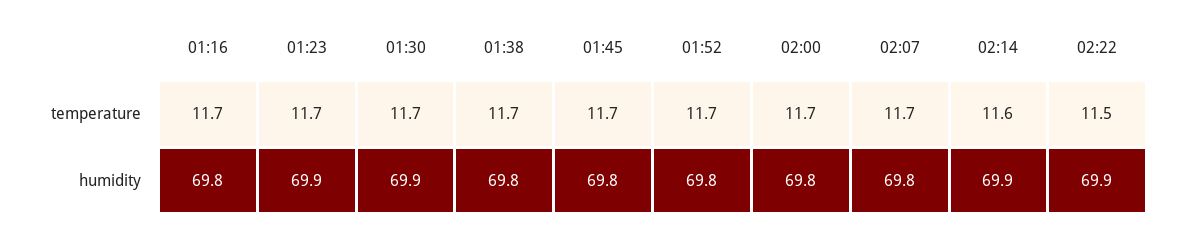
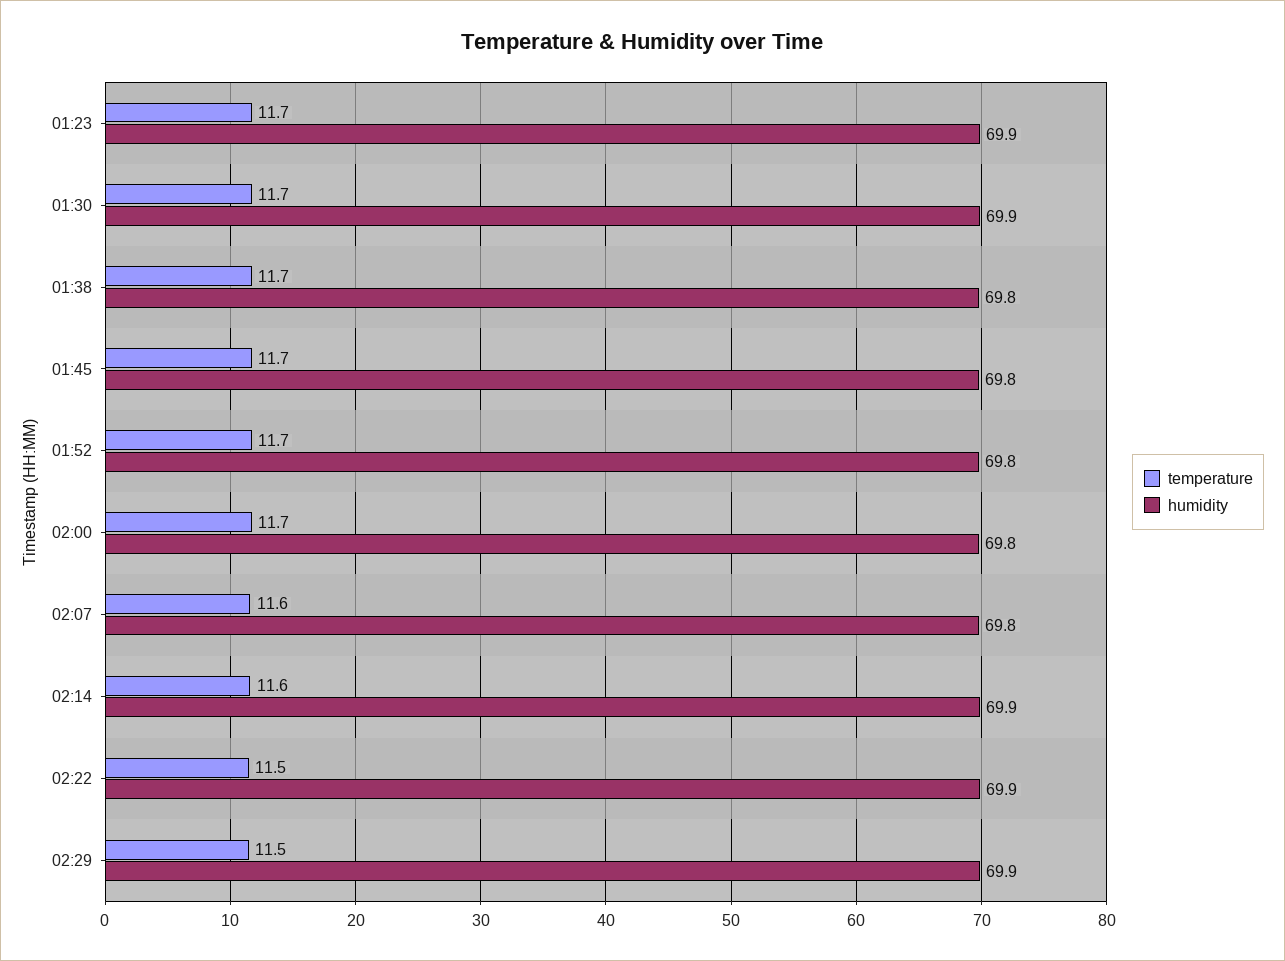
temperature, 01:16: 11.7 -> none
temperature, 02:07: 11.7 -> 11.6
humidity, 01:16: 69.8 -> none
temperature, 02:29: none -> 11.5
humidity, 02:29: none -> 69.9

